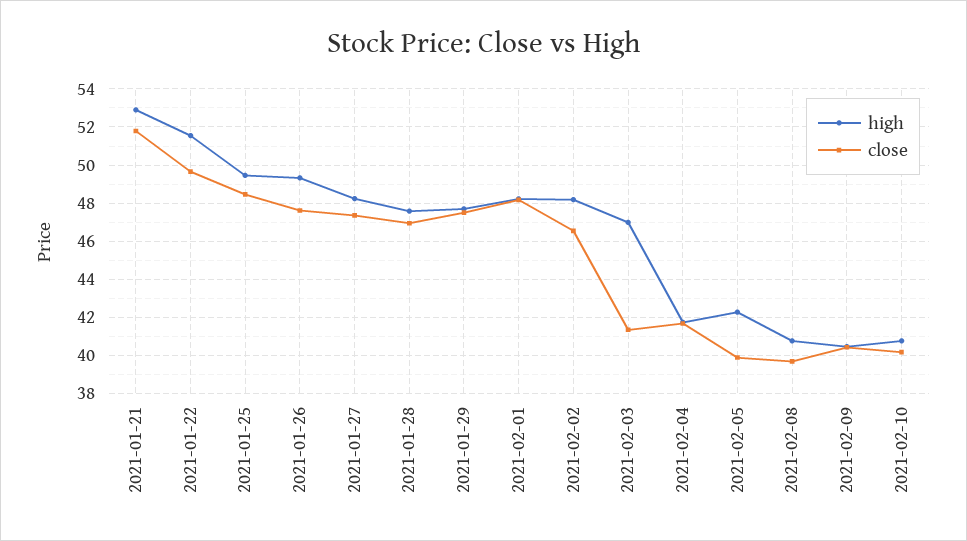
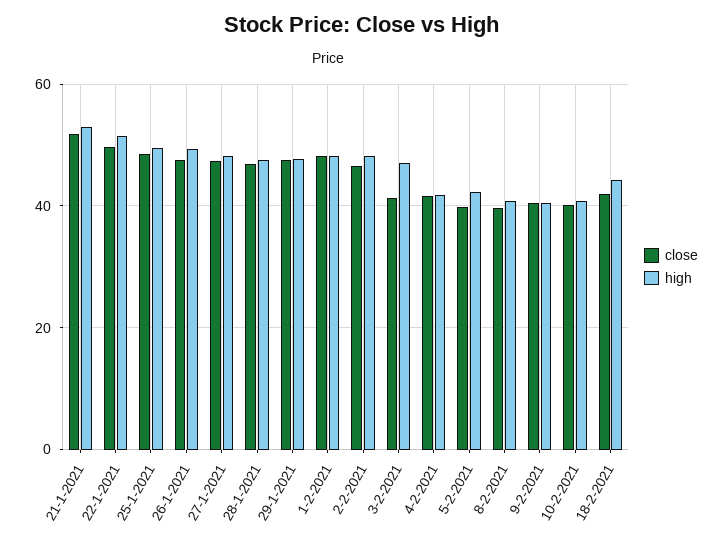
close, 18-2-2021: none -> 42
high, 18-2-2021: none -> 44

